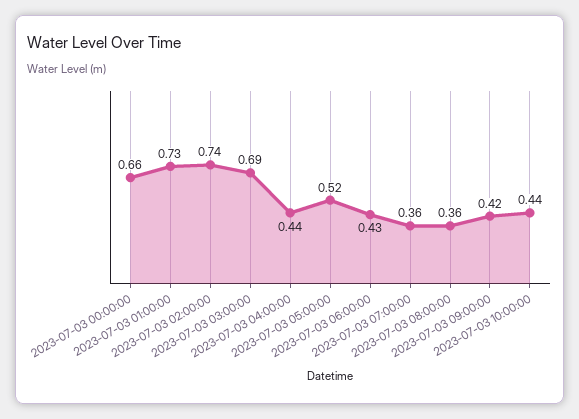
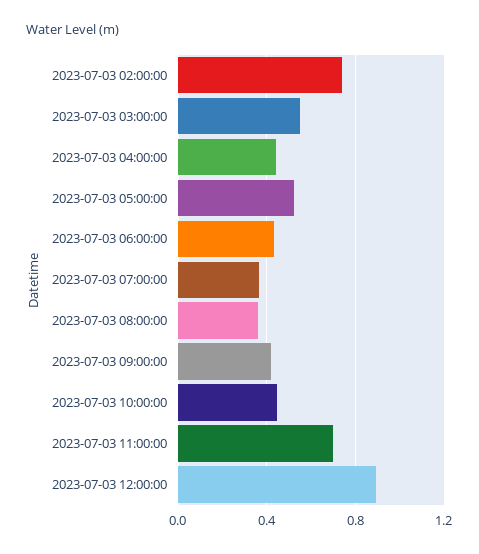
2023-07-03 00:00:00: 0.66 -> none
2023-07-03 01:00:00: 0.73 -> none
2023-07-03 03:00:00: 0.69 -> 0.55
2023-07-03 11:00:00: none -> 0.7
2023-07-03 12:00:00: none -> 0.9

